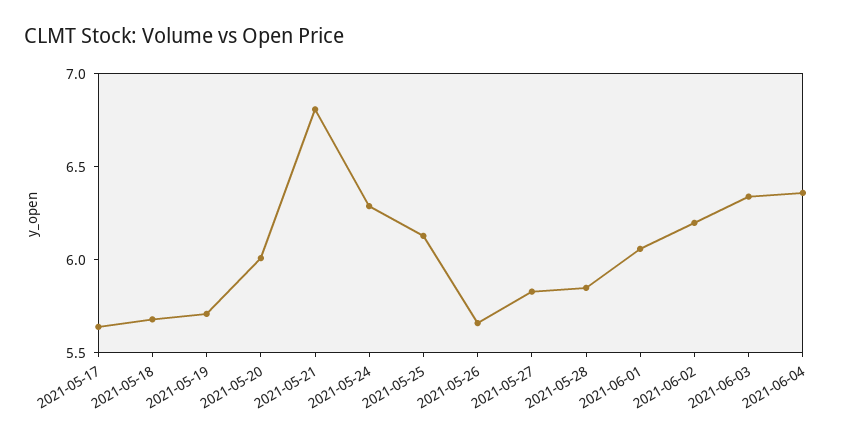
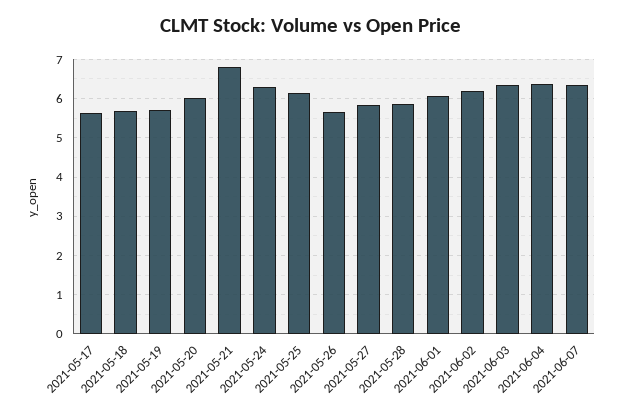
2021-06-07: none -> 6.4

